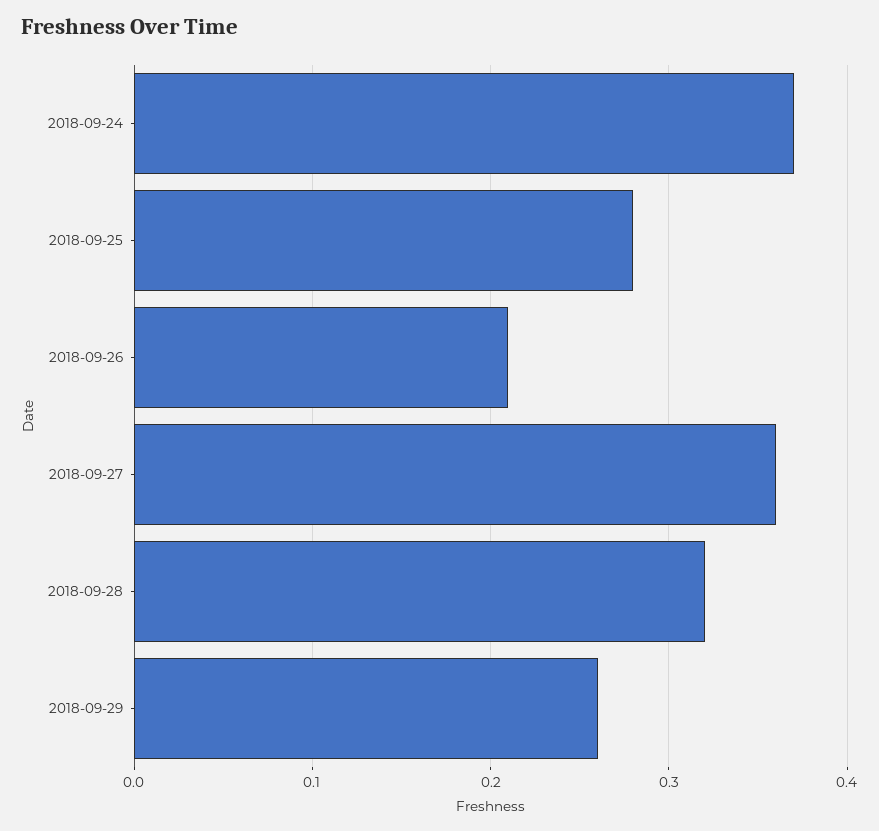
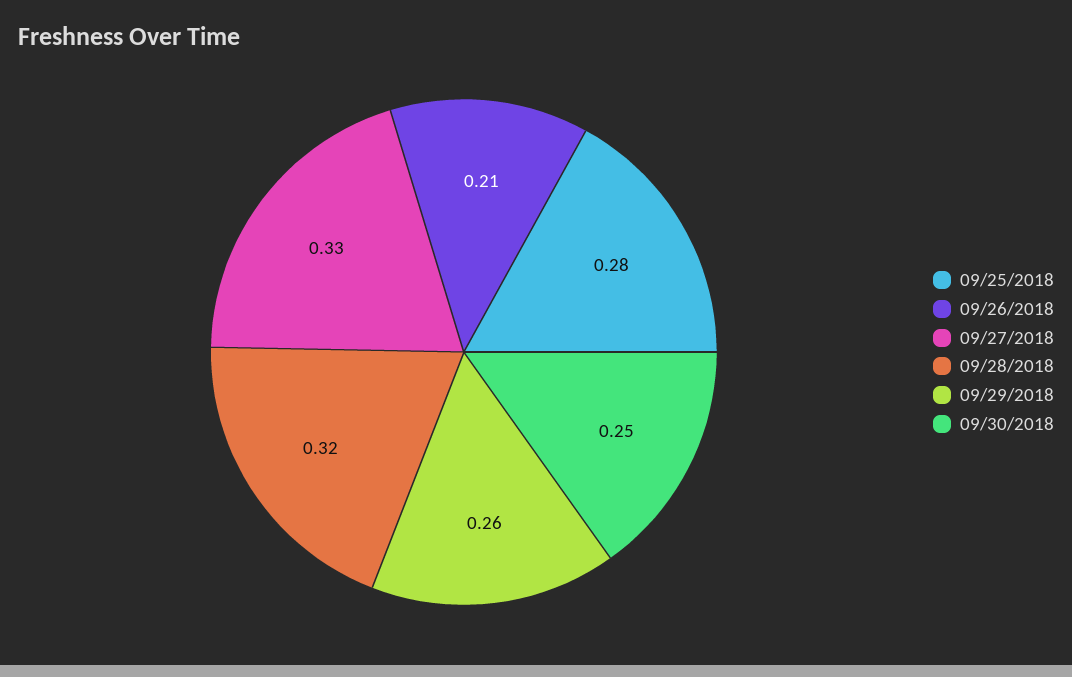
2018-09-24: 0.37 -> none
2018-09-27: 0.36 -> 0.33
09/30/2018: none -> 0.25

